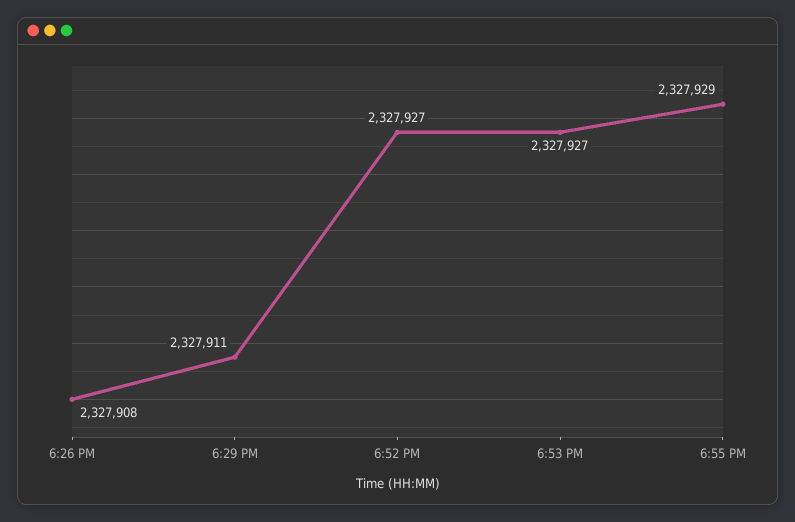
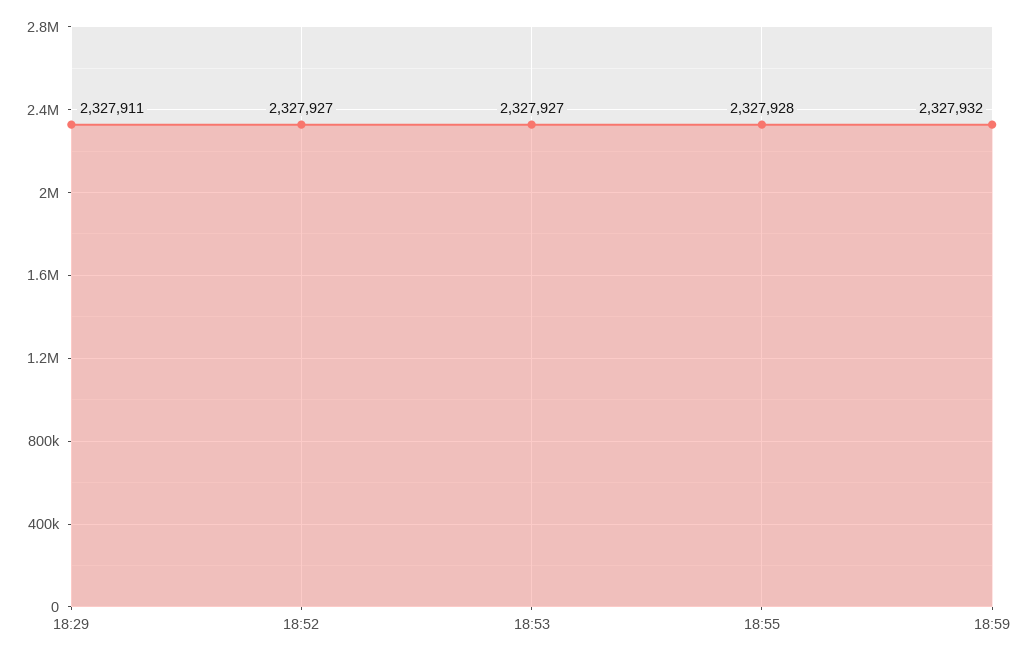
6:26 PM: 2327908 -> none
6:55 PM: 2327929 -> 2327928
18:59: none -> 2327932

